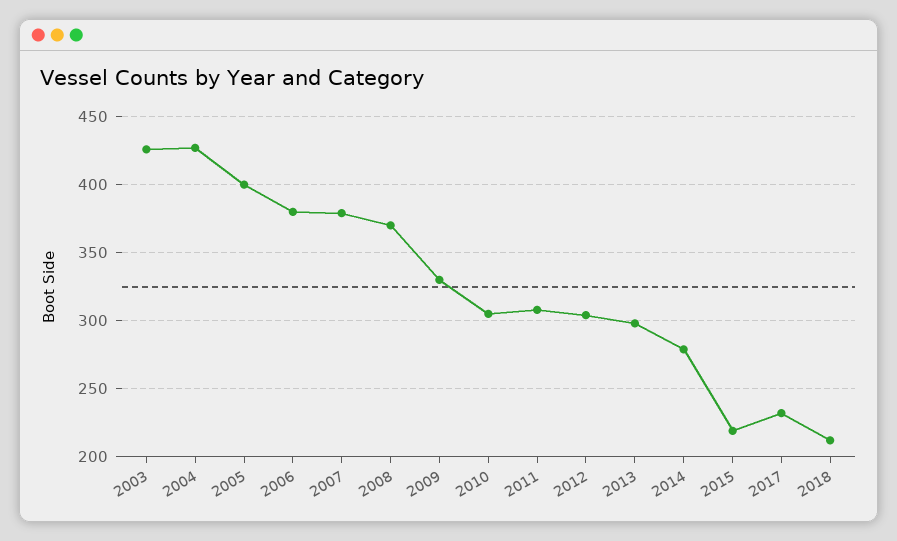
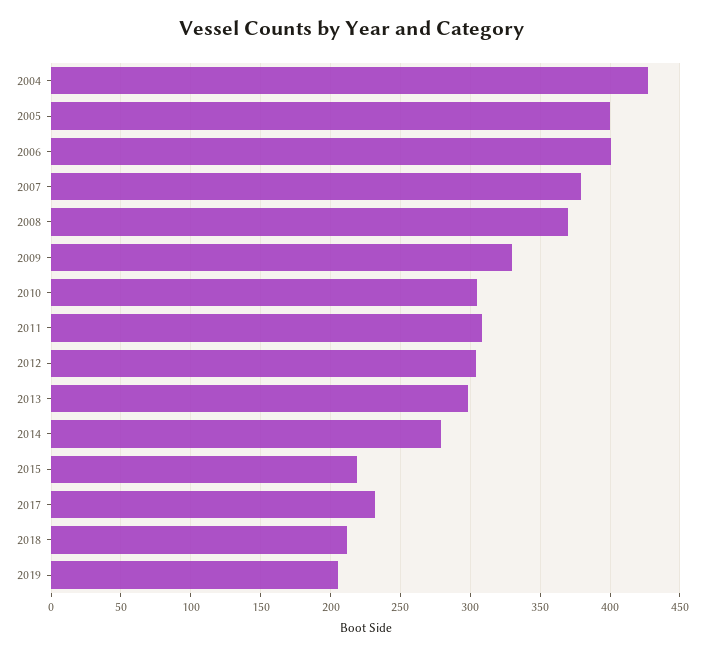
2003: 425 -> none
2006: 380 -> 400
2019: none -> 205

